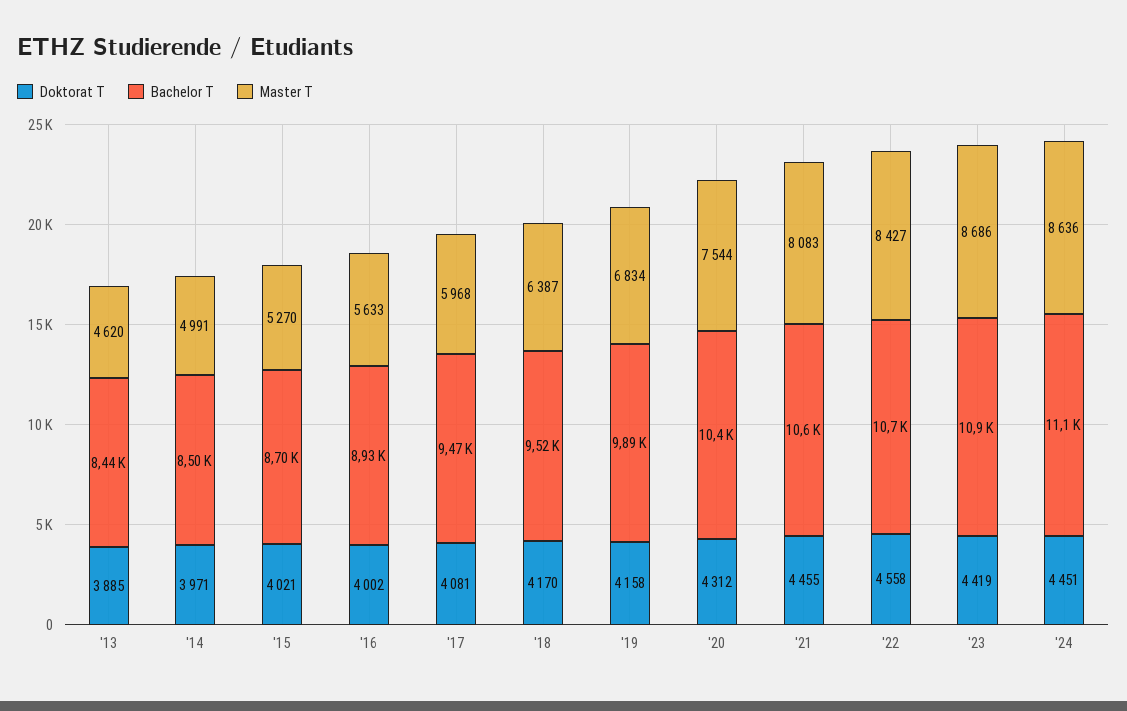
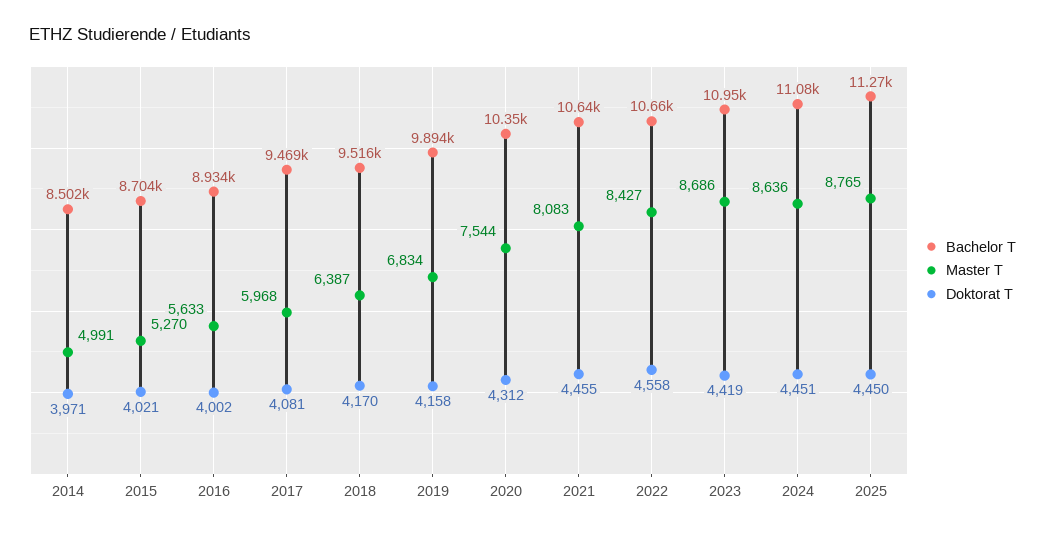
Doktorat T, '13: 3885 -> none
Bachelor T, '13: 8440 -> none
Master T, '13: 4620 -> none
Bachelor T, 2025: none -> 11270
Master T, 2025: none -> 8765
Doktorat T, 2025: none -> 4450

